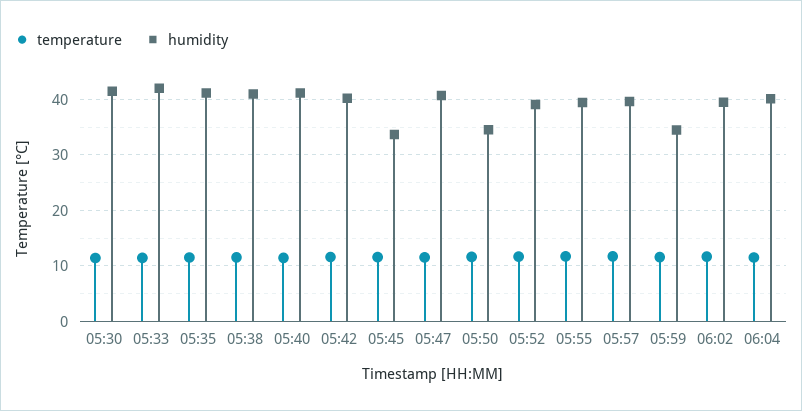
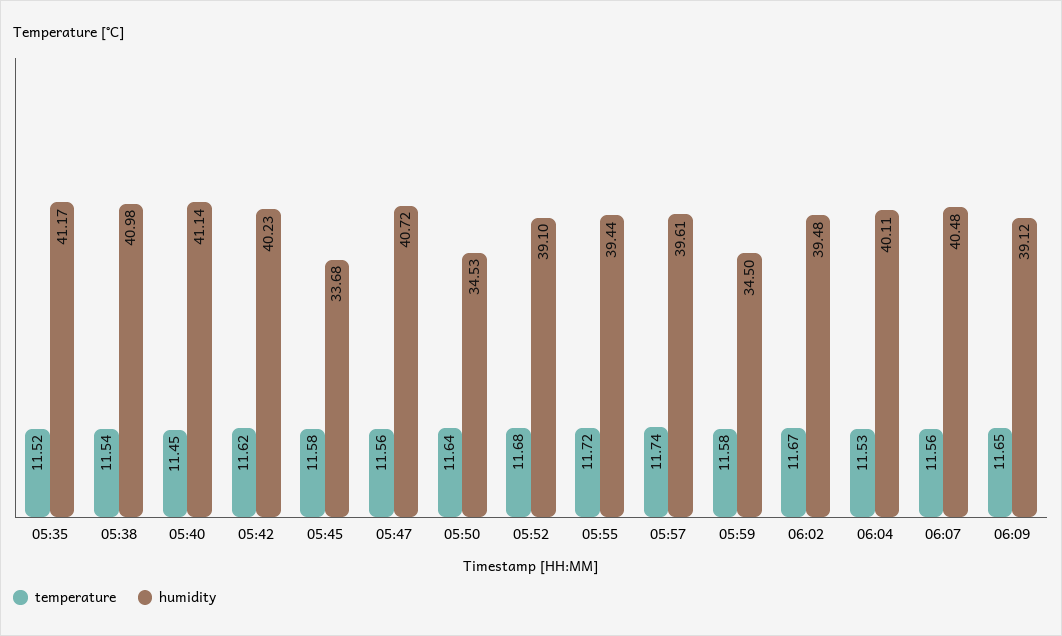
temperature, 05:30: 12 -> none
humidity, 05:30: 42 -> none
temperature, 05:33: 12 -> none
humidity, 05:33: 42 -> none
temperature, 06:07: none -> 11.56
humidity, 06:07: none -> 40.48
temperature, 06:09: none -> 11.65
humidity, 06:09: none -> 39.12

